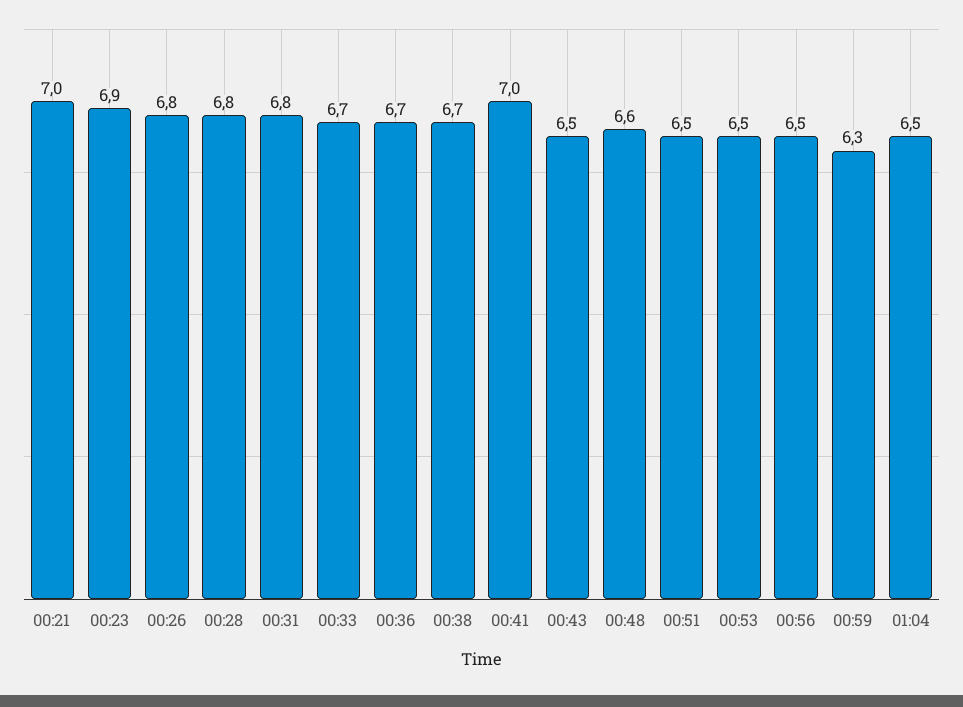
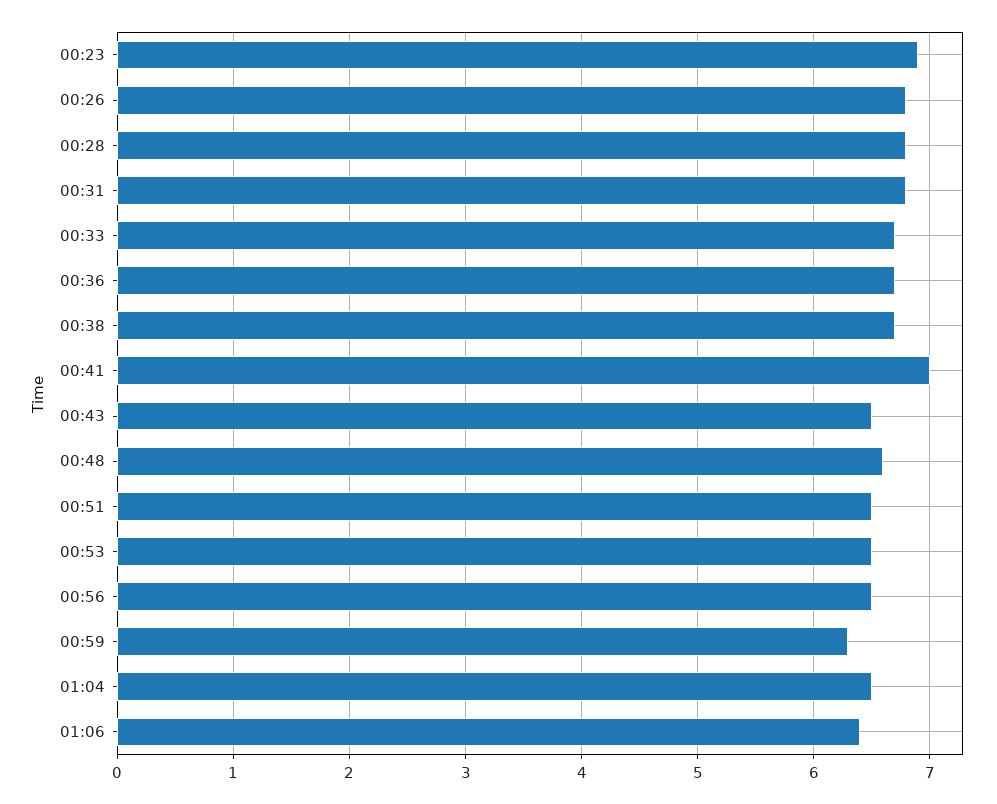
00:21: 7 -> none
01:06: none -> 6.4

